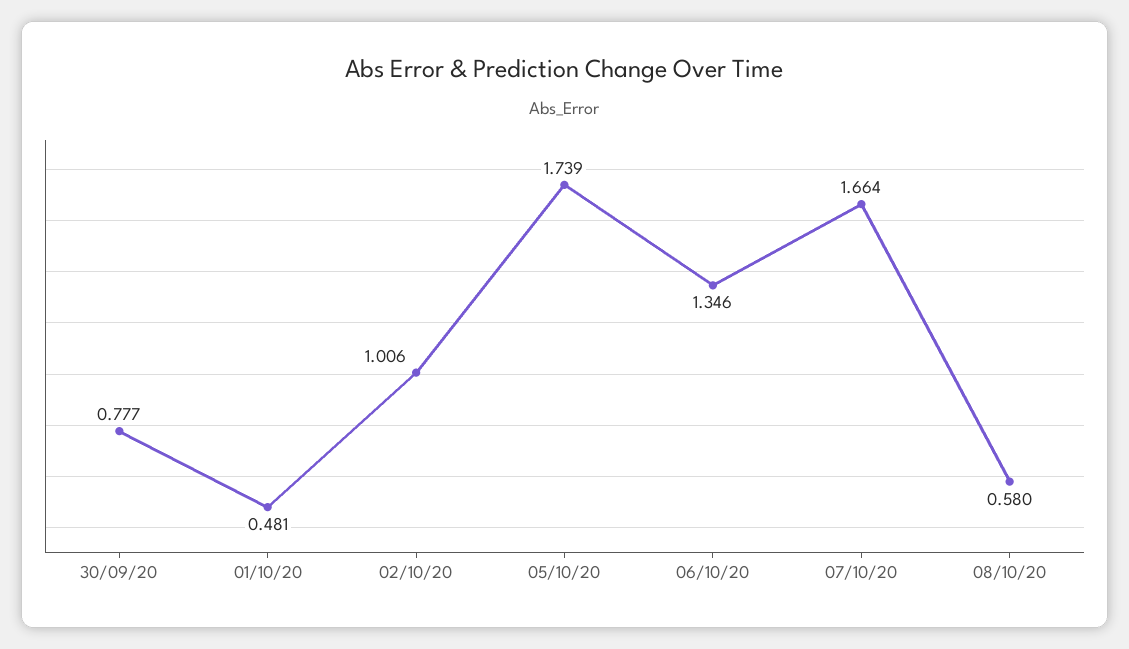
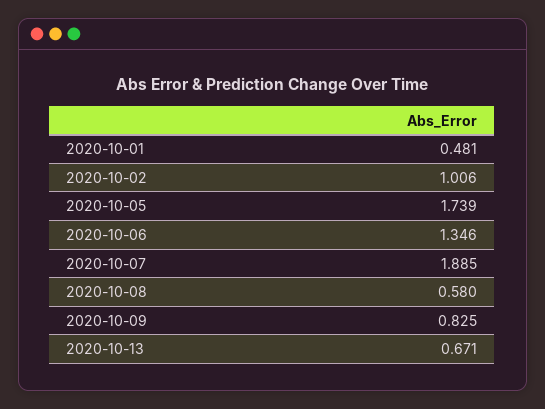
30/09/20: 0.777 -> none
07/10/20: 1.664 -> 1.885
2020-10-09: none -> 0.825
2020-10-13: none -> 0.671

